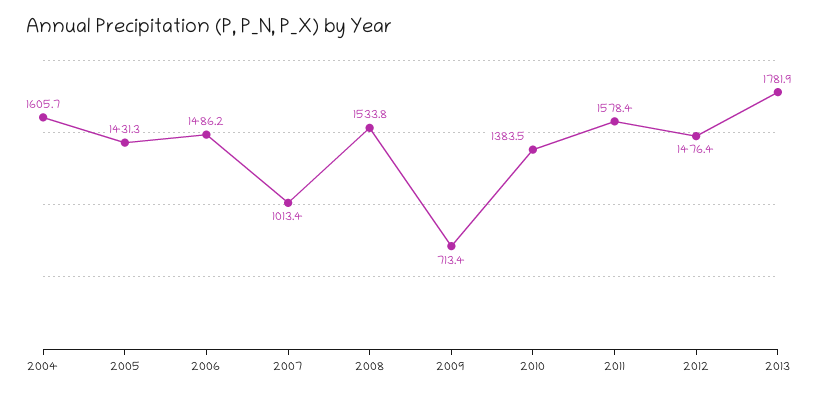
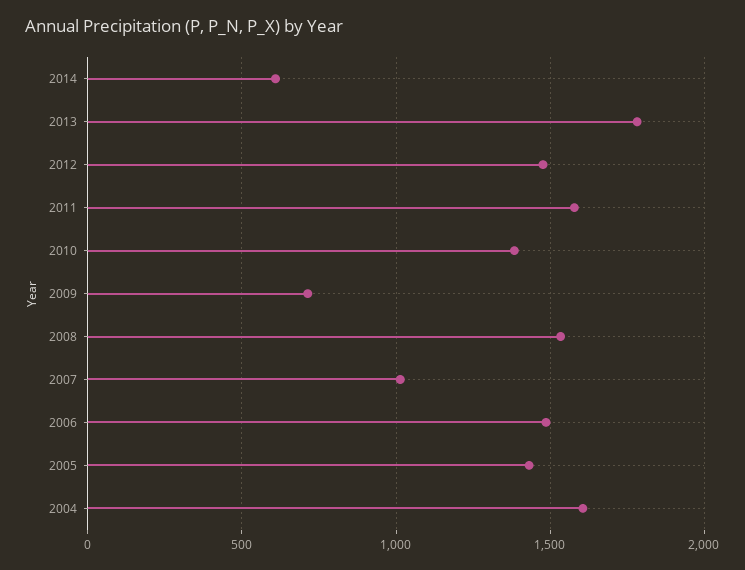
2014: none -> 600

